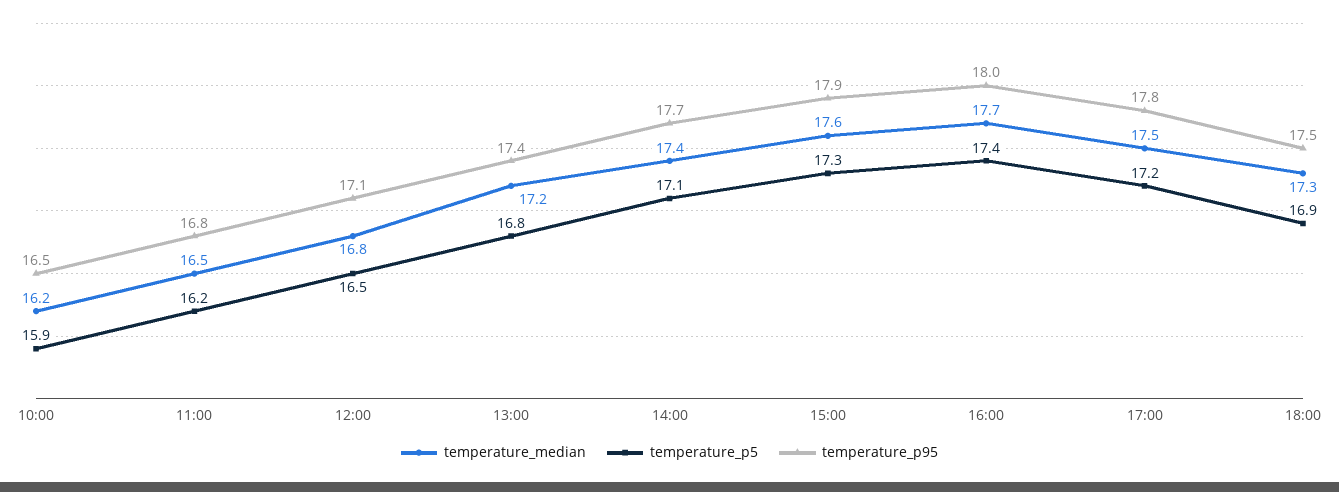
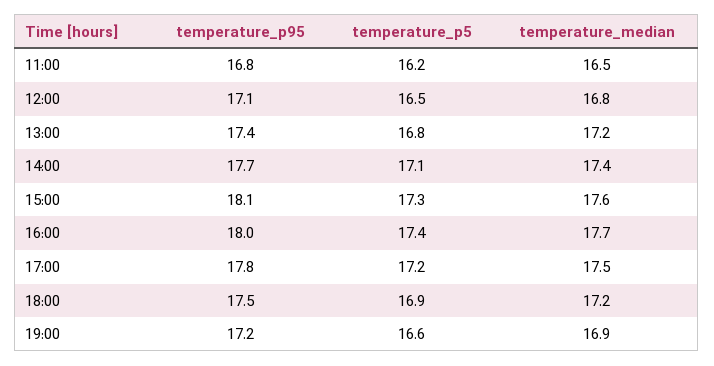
temperature_median, 10:00: 16.2 -> none
temperature_p5, 10:00: 15.9 -> none
temperature_p95, 10:00: 16.5 -> none
temperature_p95, 15:00: 17.9 -> 18.1
temperature_median, 18:00: 17.3 -> 17.2
temperature_p95, 19:00: none -> 17.2
temperature_p5, 19:00: none -> 16.6
temperature_median, 19:00: none -> 16.9

